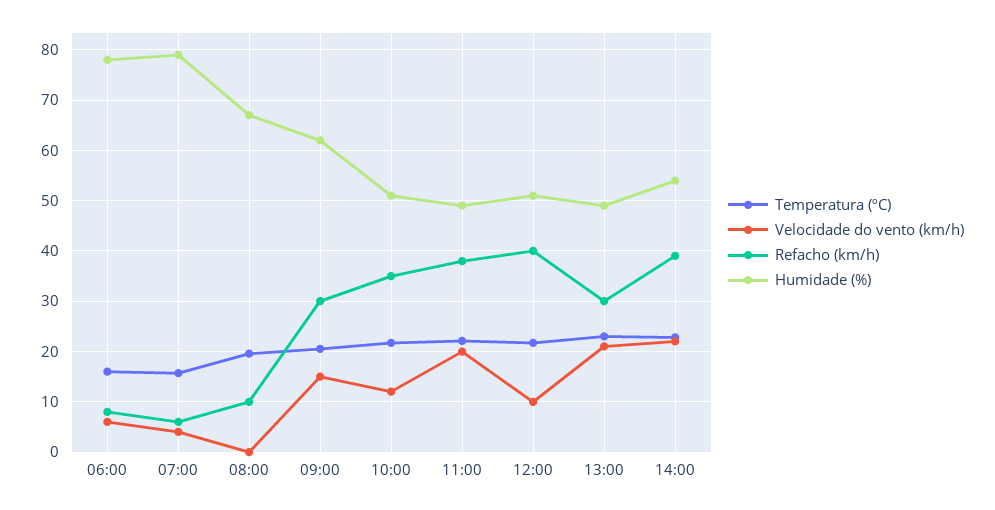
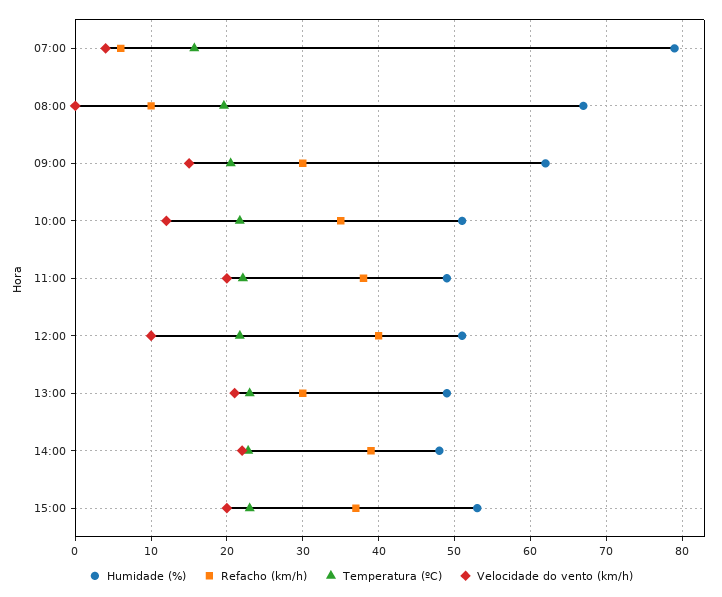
Temperatura (ºC), 06:00: 16 -> none
Velocidade do vento (km/h), 06:00: 6 -> none
Refacho (km/h), 06:00: 8 -> none
Humidade (%), 06:00: 78 -> none
Humidade (%), 14:00: 54 -> 48
Humidade (%), 15:00: none -> 53
Refacho (km/h), 15:00: none -> 37
Temperatura (ºC), 15:00: none -> 23
Velocidade do vento (km/h), 15:00: none -> 20

